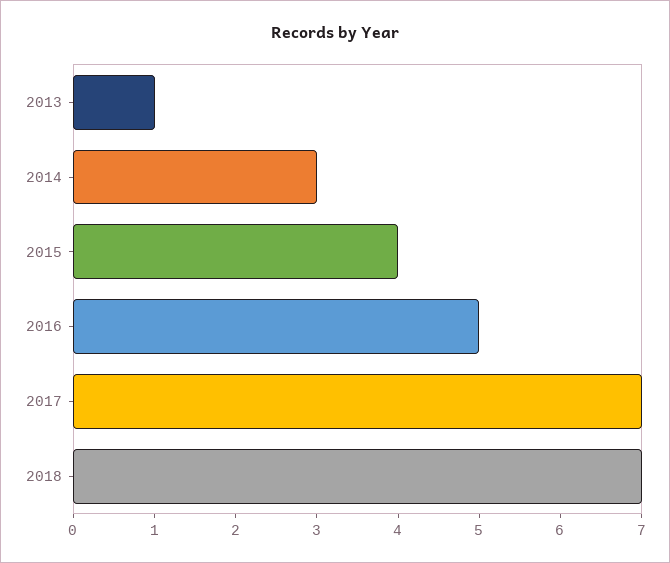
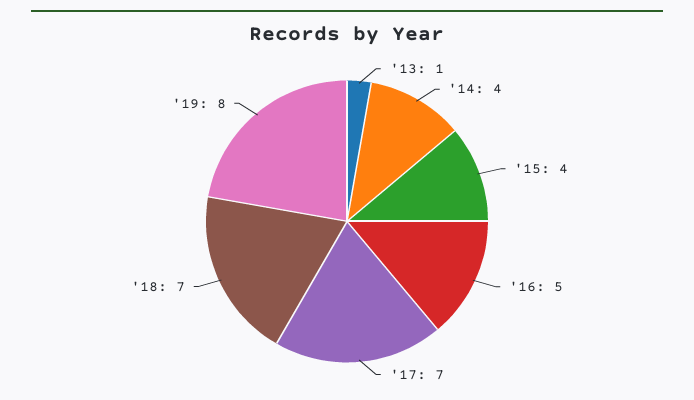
2014: 3 -> 4
'19: none -> 8

